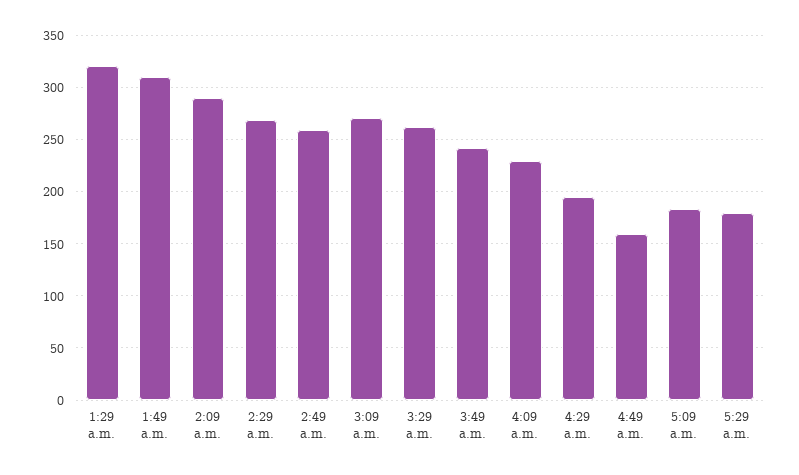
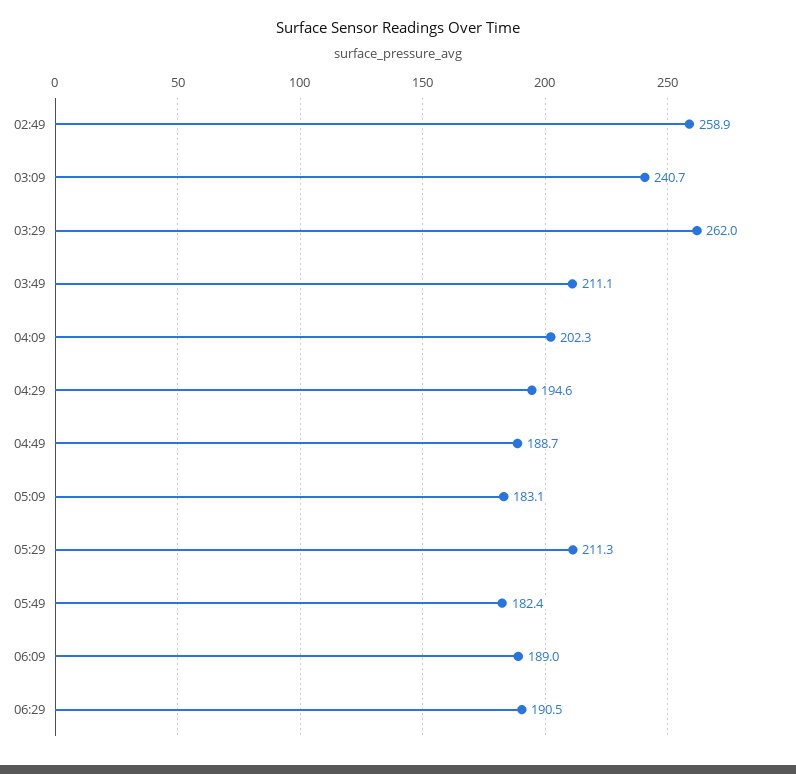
1:29 a.m.: 320 -> none
1:49 a.m.: 310 -> none
2:09 a.m.: 290 -> none
2:29 a.m.: 270 -> none
3:09 a.m.: 270 -> 240.7
3:49 a.m.: 240 -> 211.1
4:09 a.m.: 230 -> 202.3
4:49 a.m.: 160 -> 188.7
5:29 a.m.: 180 -> 211.3
05:49: none -> 182.4
06:09: none -> 189
06:29: none -> 190.5

